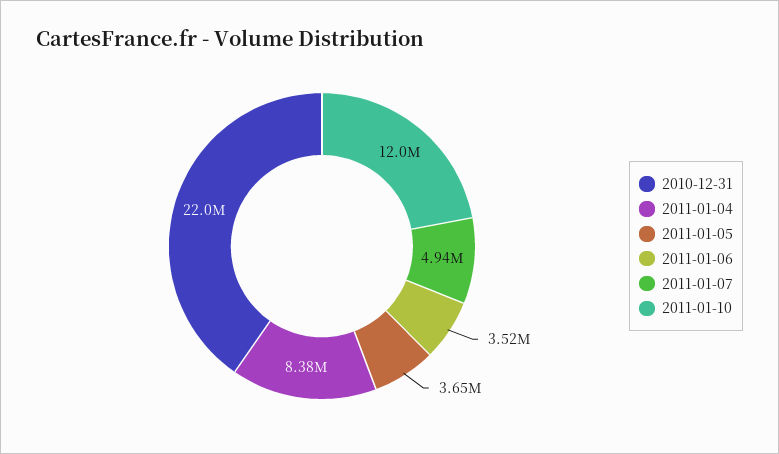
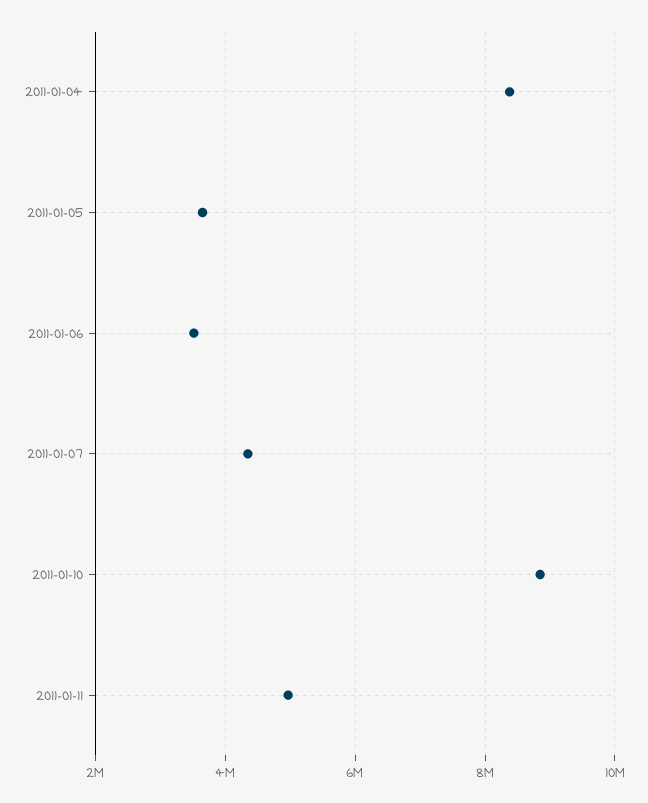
2010-12-31: 22000000 -> none
2011-01-07: 4940000 -> 4400000
2011-01-10: 12000000 -> 8800000
2011-01-11: none -> 5000000

